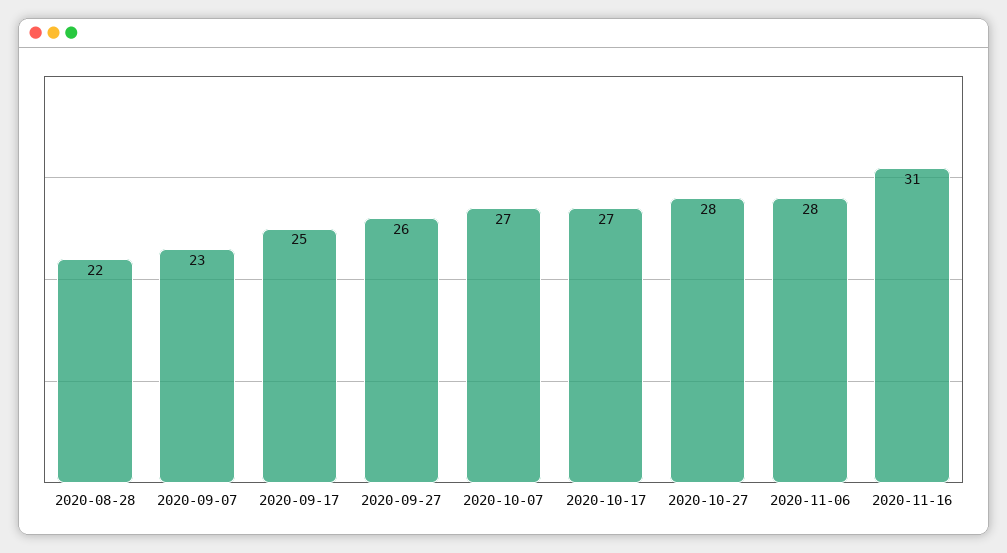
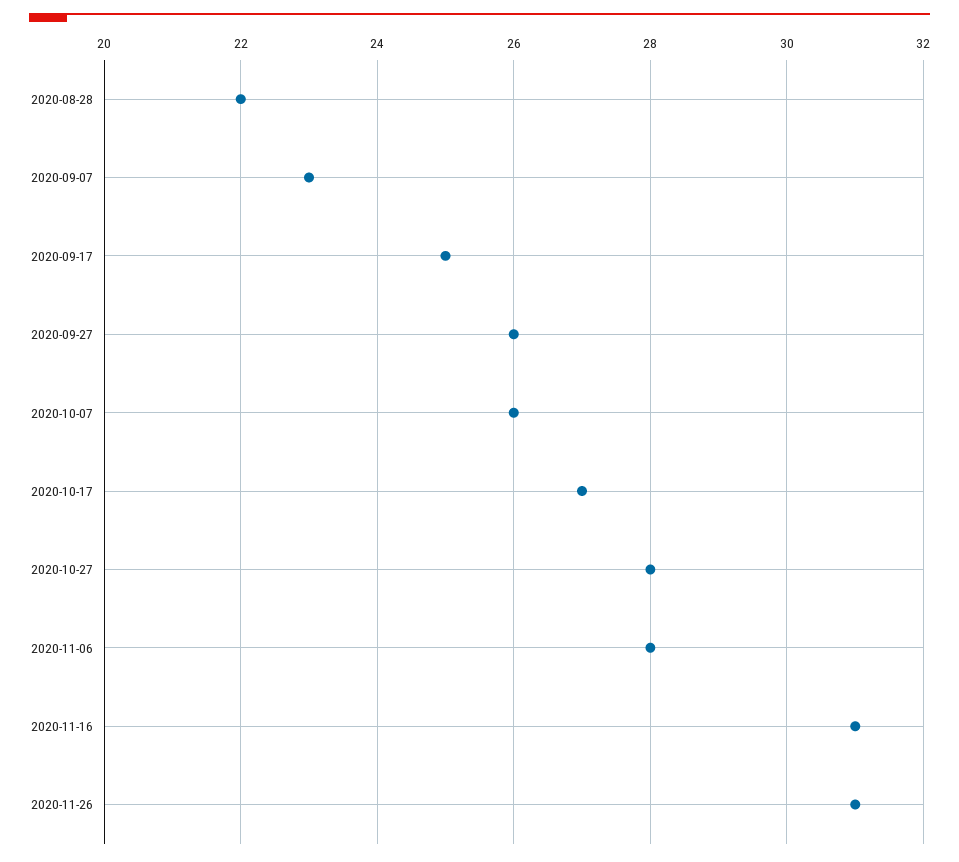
2020-10-07: 27 -> 26
2020-11-26: none -> 31

